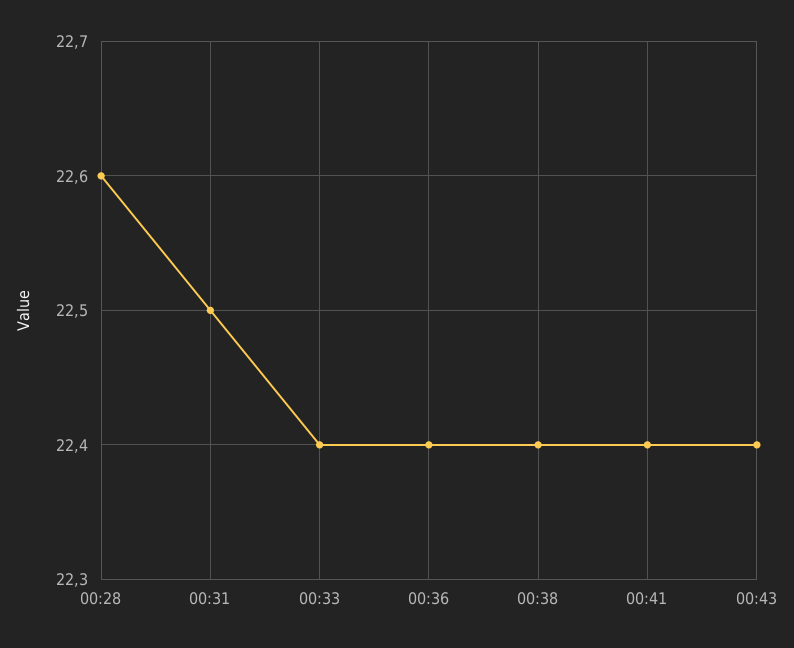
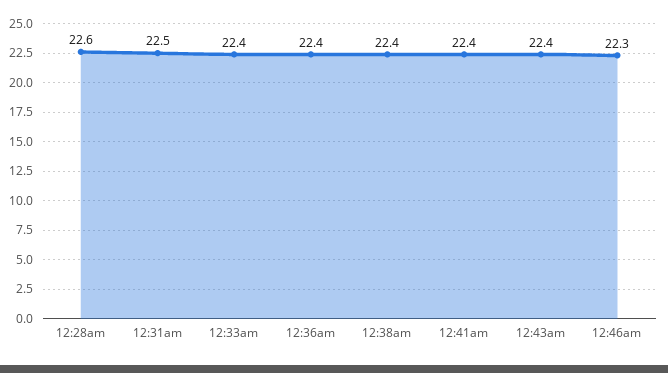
12:46am: none -> 22.3

